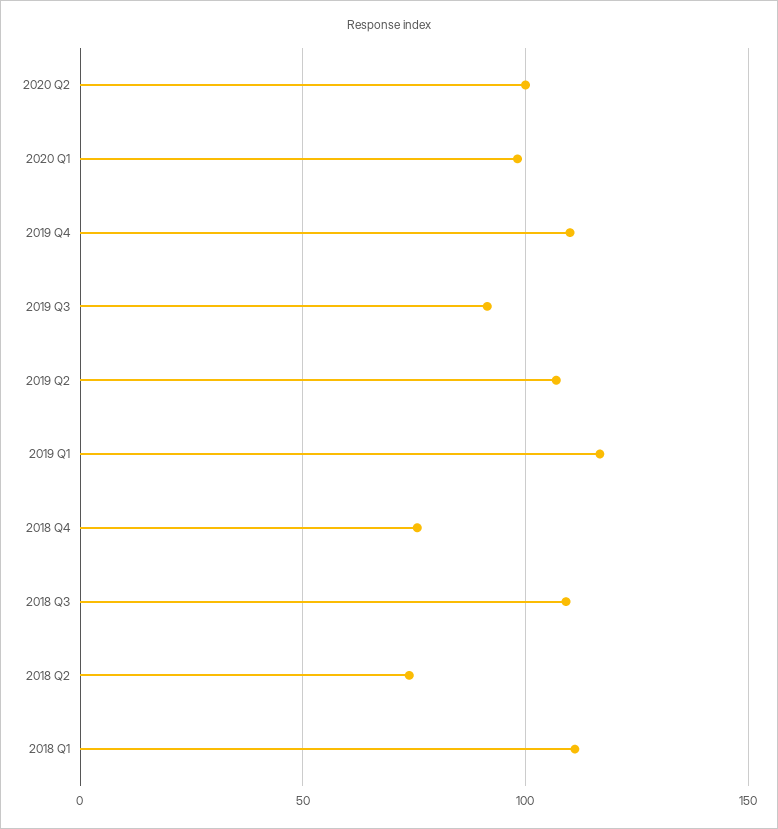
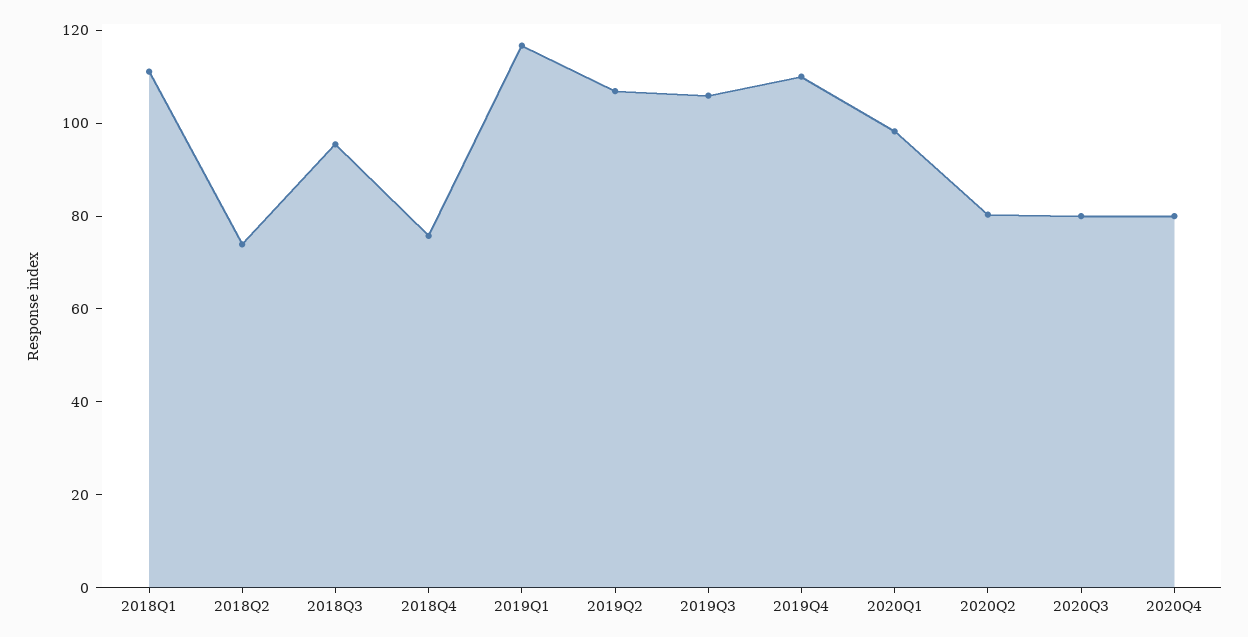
2020 Q2: 100 -> 80
2019 Q3: 90 -> 105
2018 Q3: 110 -> 95
2020Q3: none -> 80
2020Q4: none -> 80

